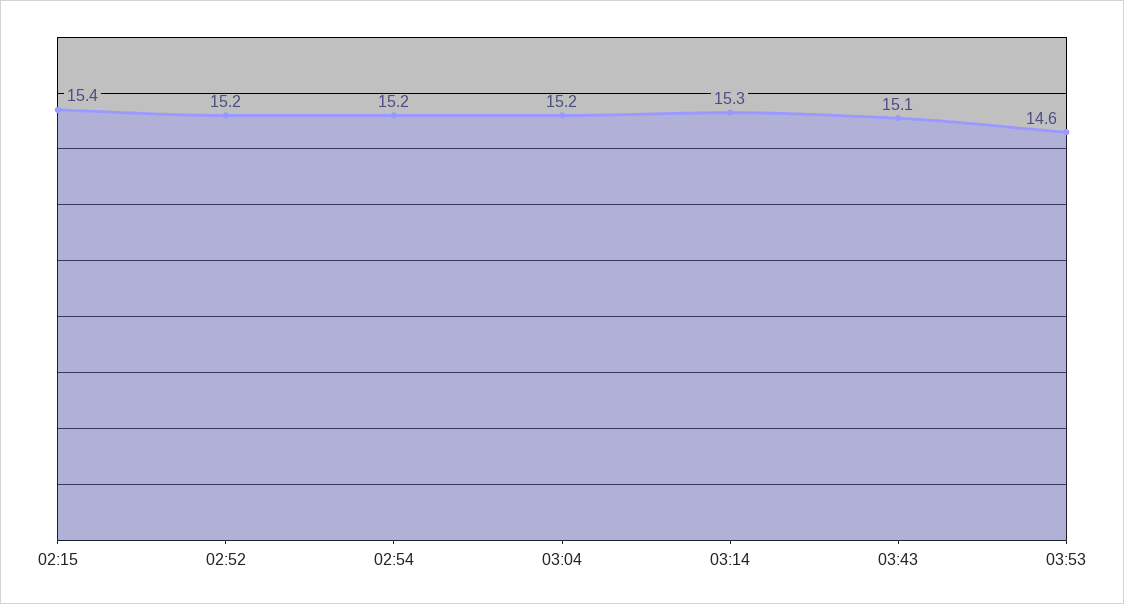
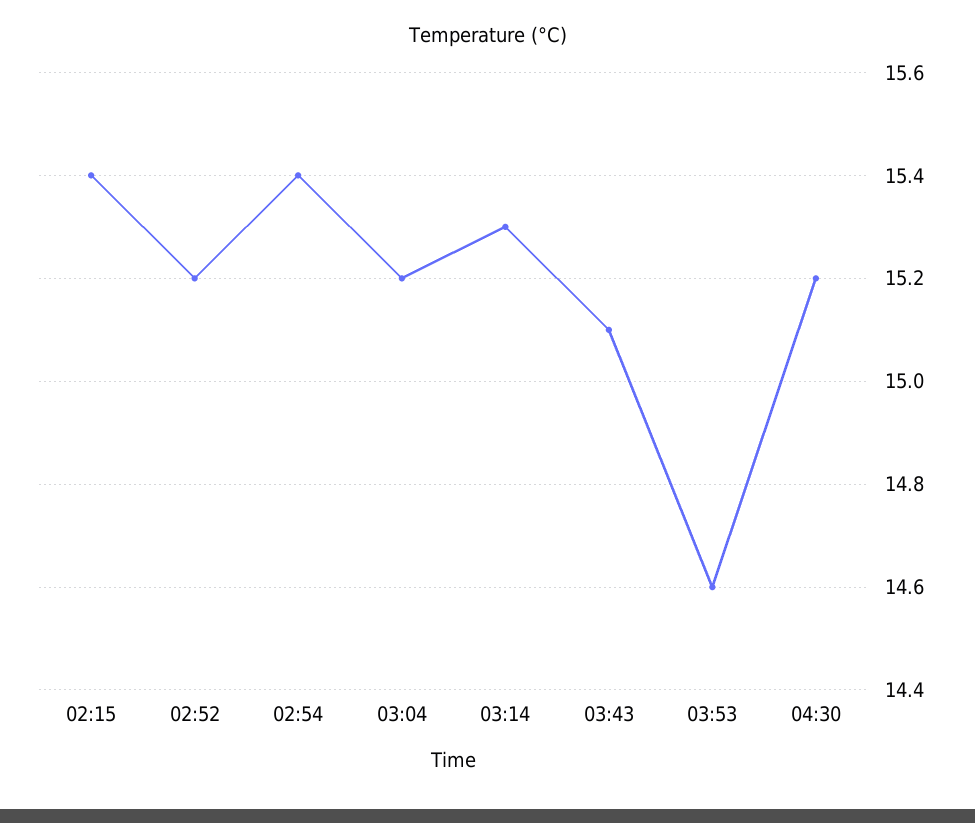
02:54: 15.2 -> 15.4
04:30: none -> 15.2

